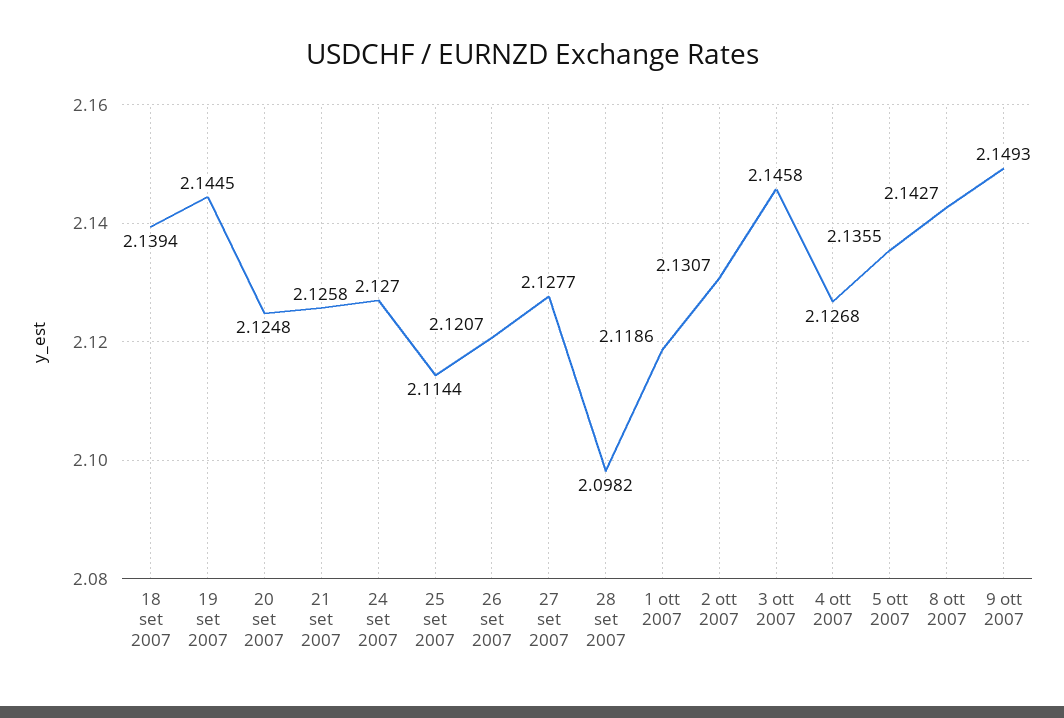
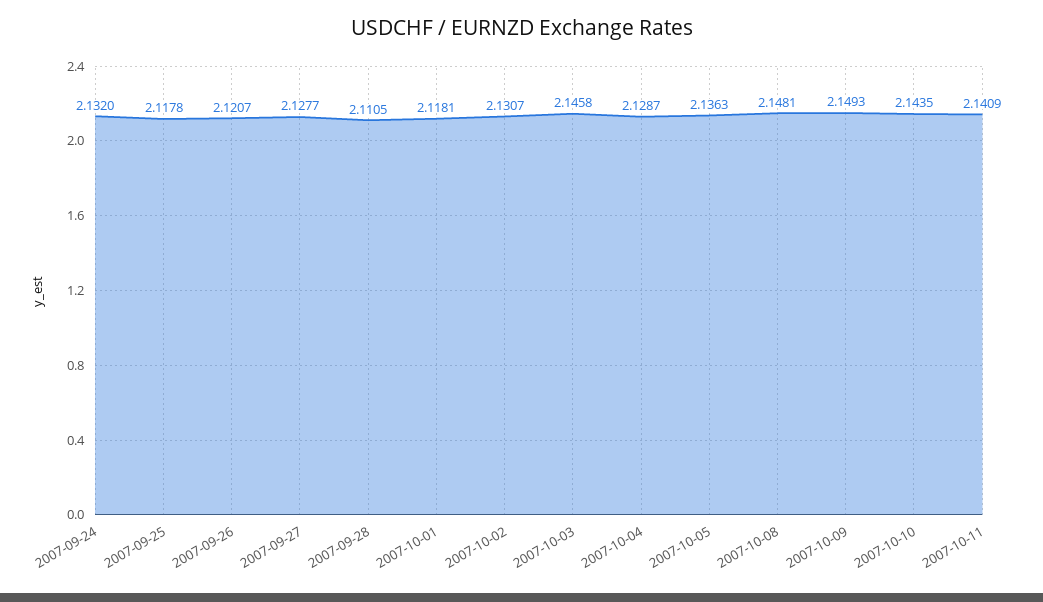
18 set 2007: 2.1394 -> none
19 set 2007: 2.1445 -> none
20 set 2007: 2.1248 -> none
21 set 2007: 2.1258 -> none
24 set 2007: 2.127 -> 2.132
25 set 2007: 2.1144 -> 2.1178
28 set 2007: 2.0982 -> 2.1105
1 ott 2007: 2.1186 -> 2.1181
4 ott 2007: 2.1268 -> 2.1287
5 ott 2007: 2.1355 -> 2.1363
8 ott 2007: 2.1427 -> 2.1481
2007-10-10: none -> 2.1435
2007-10-11: none -> 2.1409

